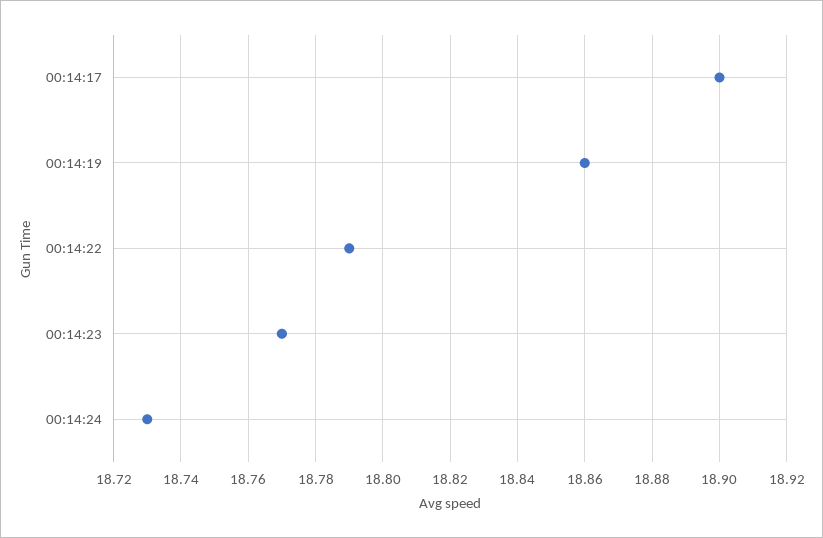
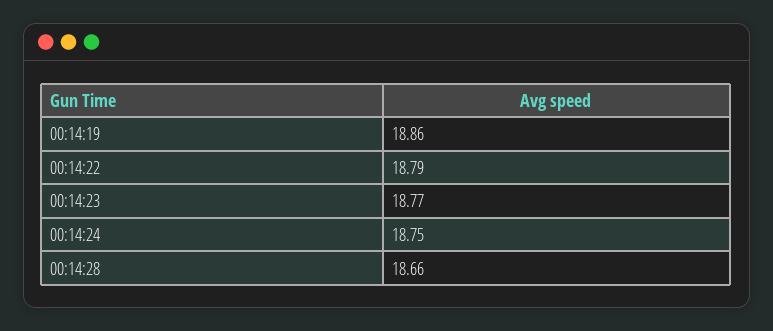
00:14:17: 18.9 -> none
00:14:24: 18.73 -> 18.75
00:14:28: none -> 18.66

